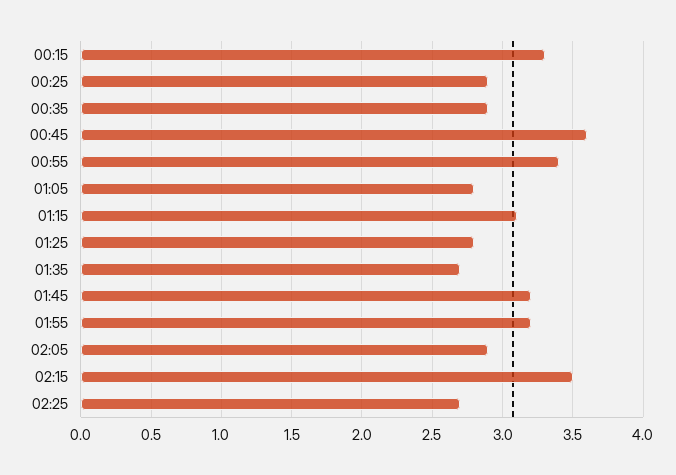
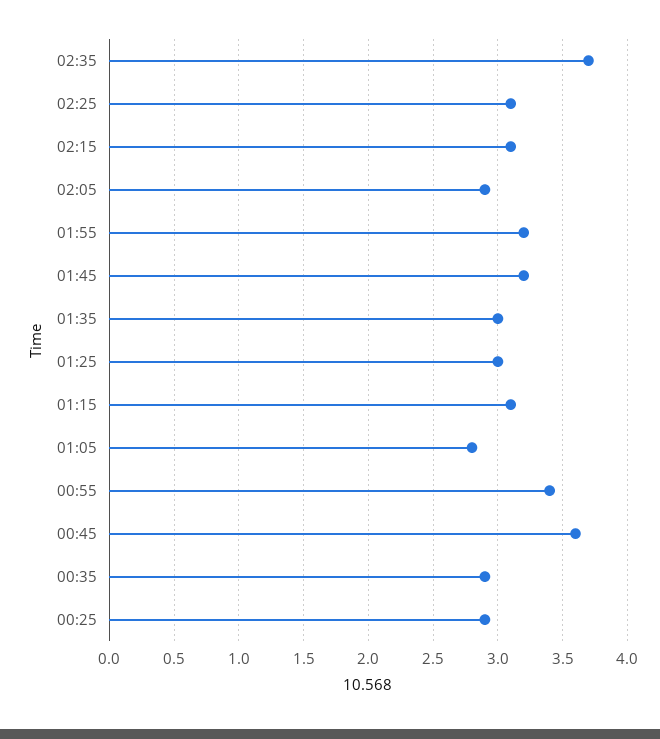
00:15: 3.3 -> none
01:25: 2.8 -> 3
01:35: 2.7 -> 3
02:15: 3.5 -> 3.1
02:25: 2.7 -> 3.1
02:35: none -> 3.7

